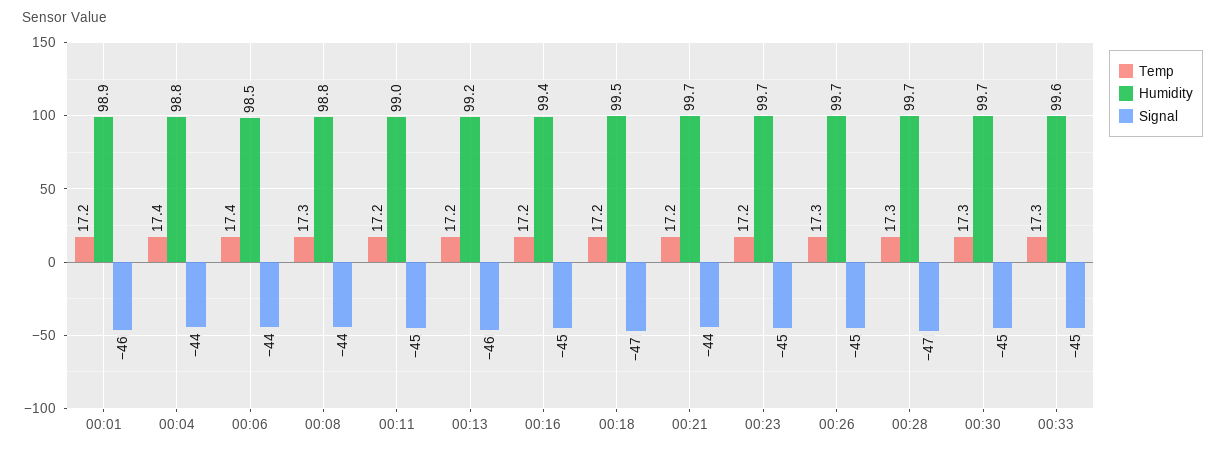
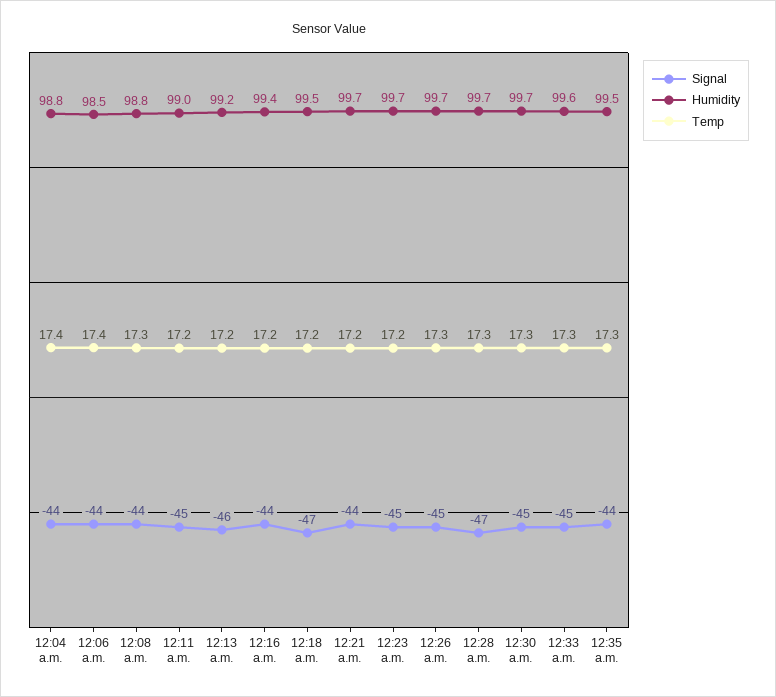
Temp, 00:01: 17.2 -> none
Humidity, 00:01: 98.9 -> none
Signal, 00:01: -46 -> none
Signal, 00:16: -45 -> -44
Signal, 12:35 a.m.: none -> -44
Humidity, 12:35 a.m.: none -> 99.5
Temp, 12:35 a.m.: none -> 17.3

